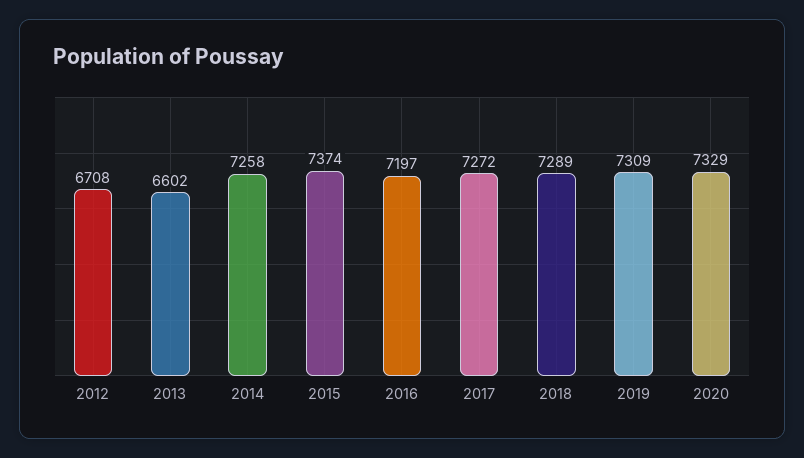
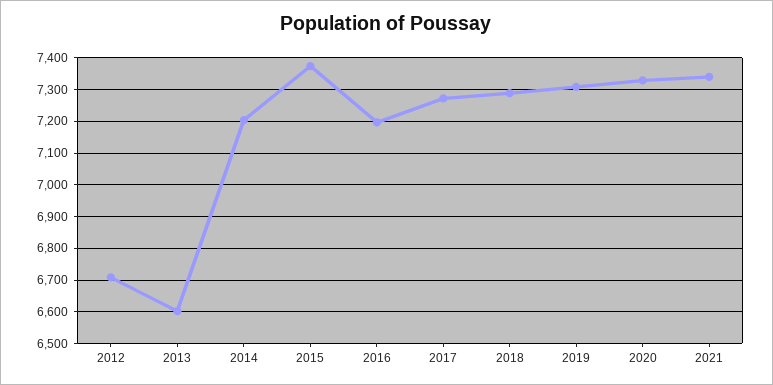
2014: 7258 -> 7200
2021: none -> 7340

